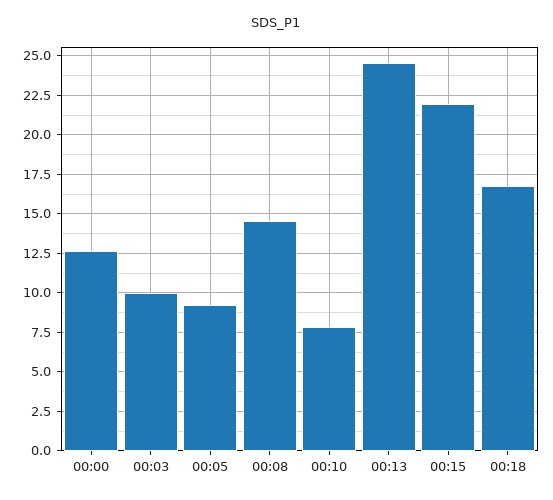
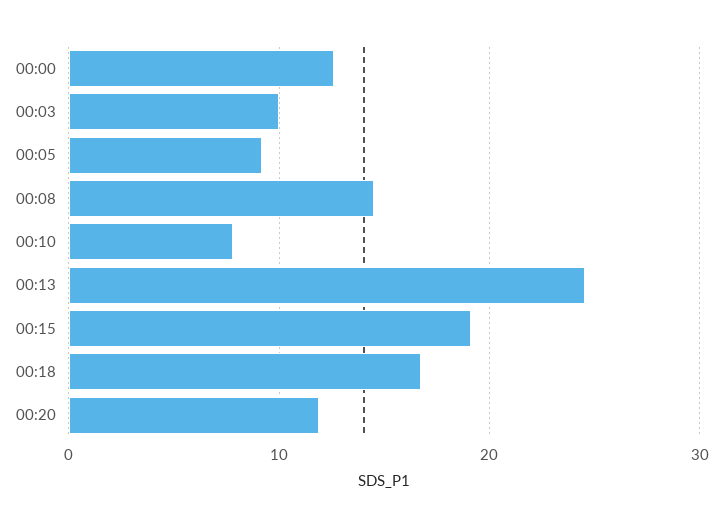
00:15: 22 -> 19
00:20: none -> 12

